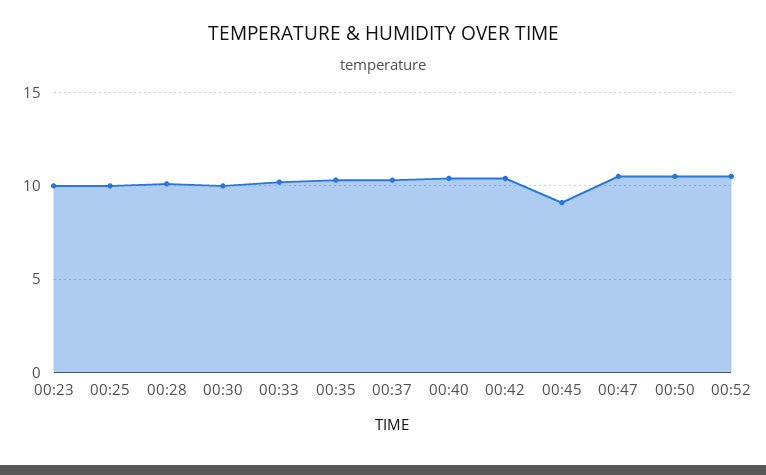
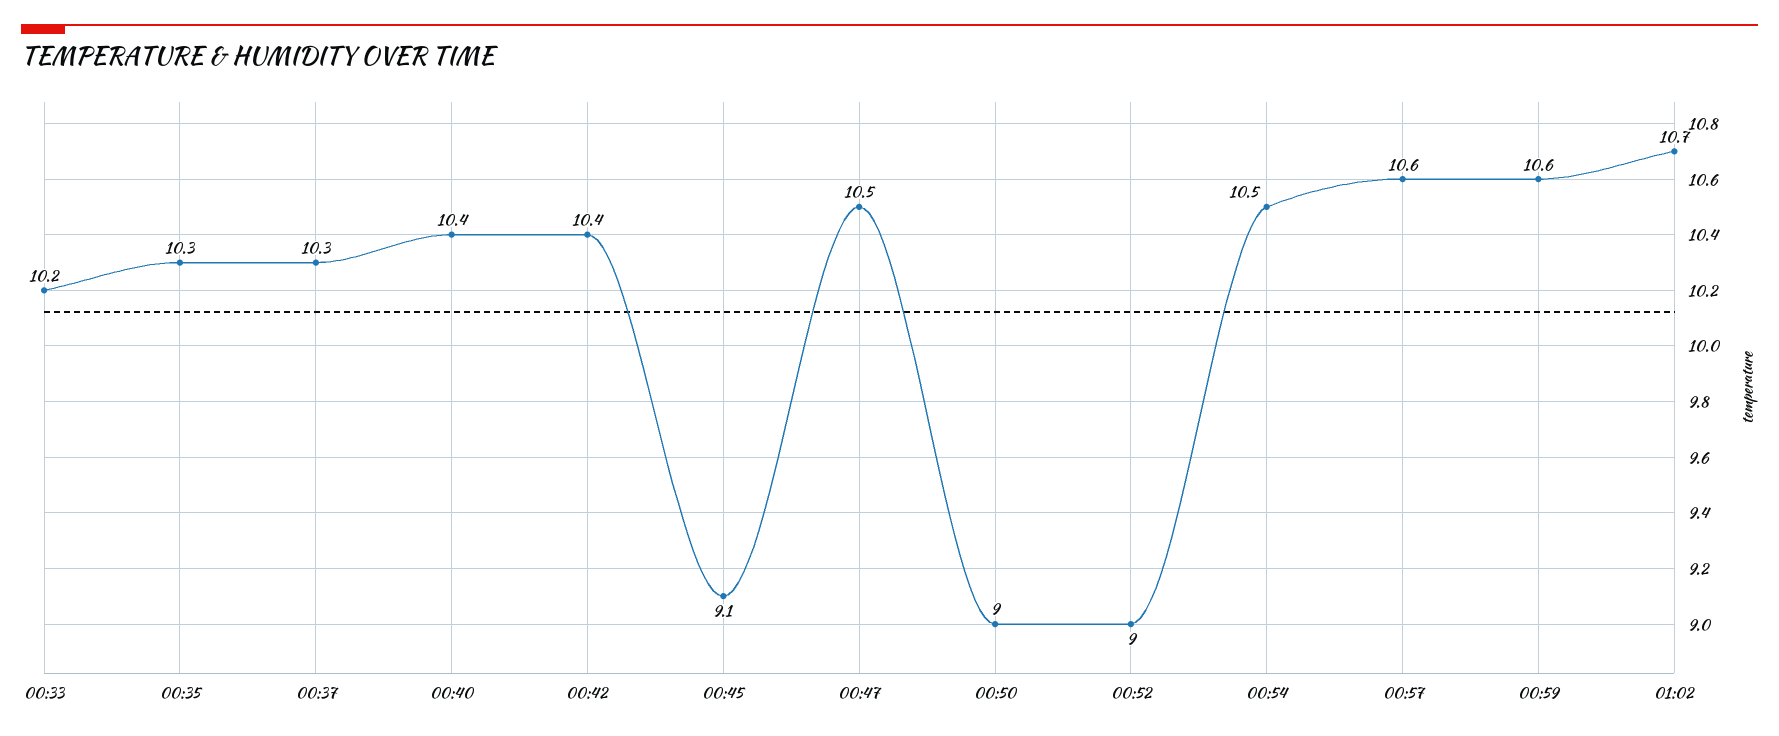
00:23: 10 -> none
00:25: 10 -> none
00:28: 10 -> none
00:30: 10 -> none
00:50: 10.5 -> 9
00:52: 10.5 -> 9
00:54: none -> 10.5
00:57: none -> 10.6
00:59: none -> 10.6
01:02: none -> 10.7

